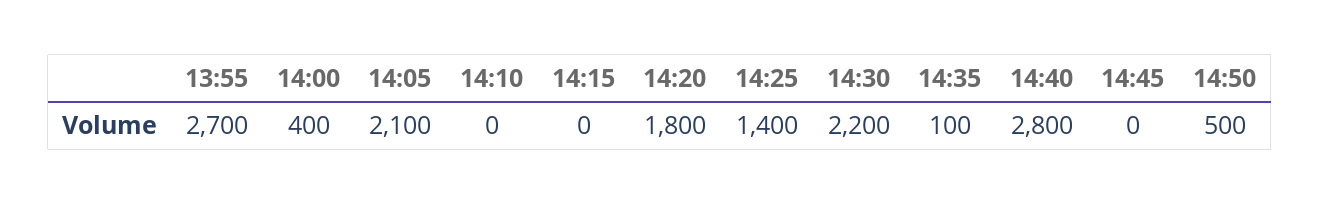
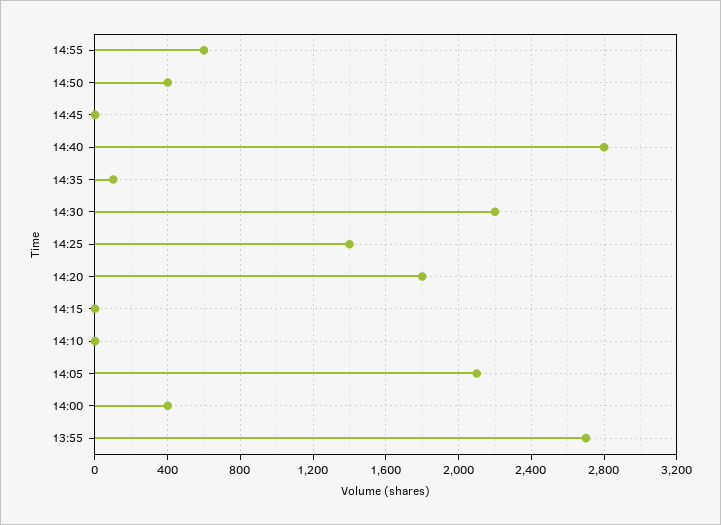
14:50: 500 -> 400
14:55: none -> 600

